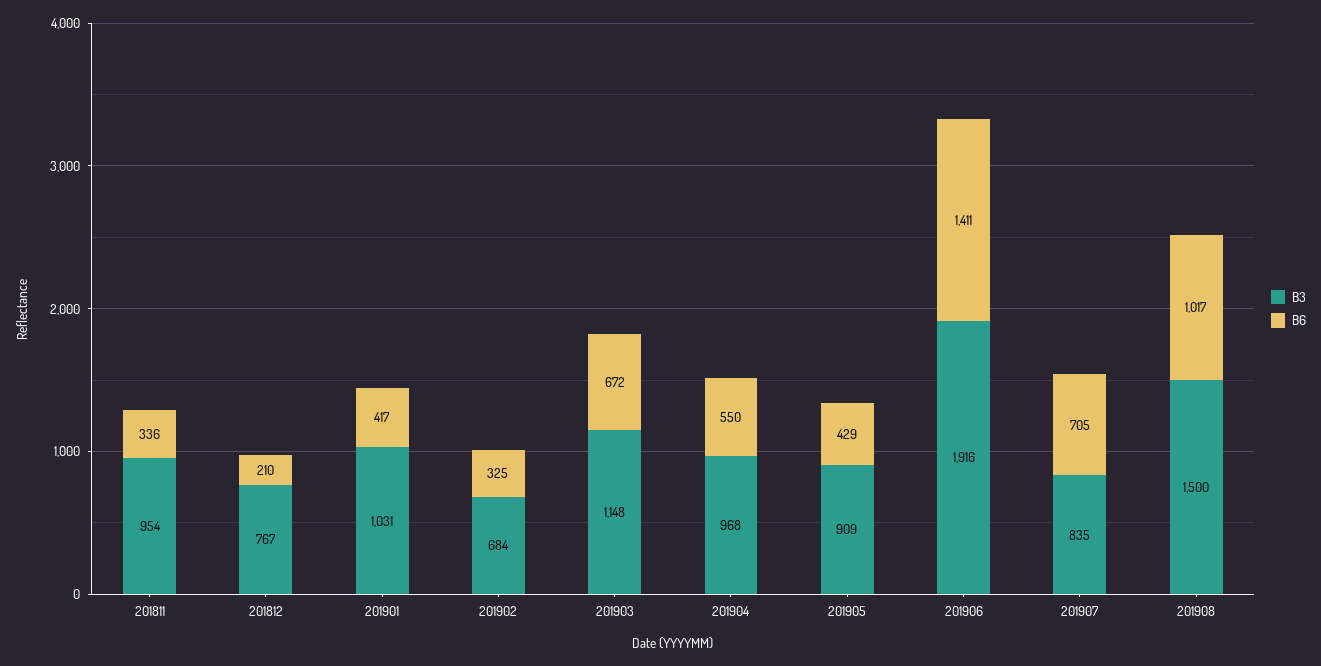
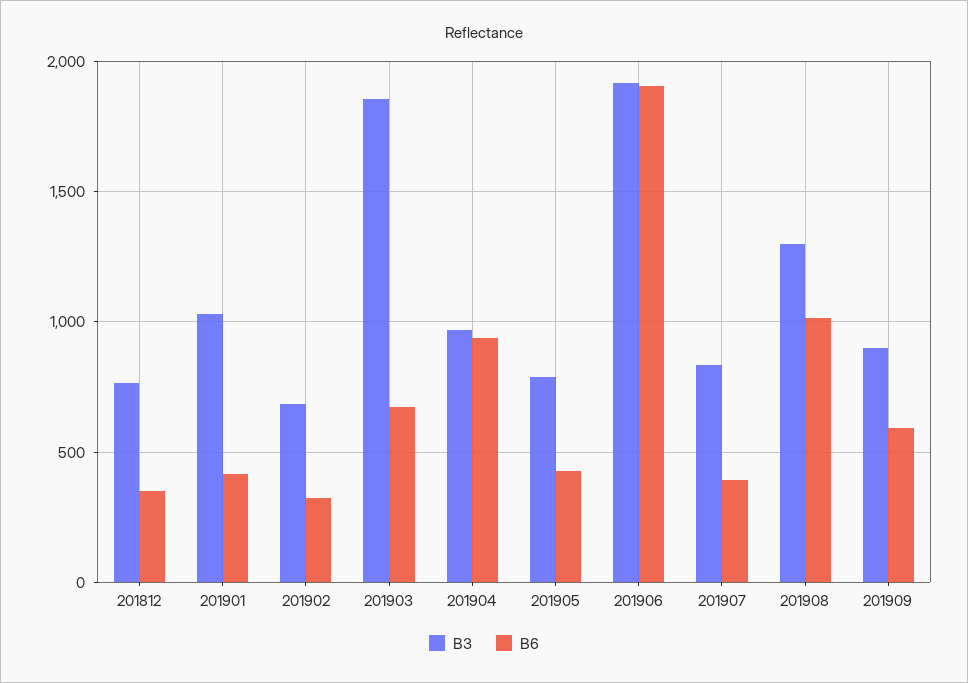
B3, 201811: 954 -> none
B6, 201811: 336 -> none
B6, 201812: 210 -> 350
B3, 201903: 1148 -> 1850
B6, 201904: 550 -> 950
B3, 201905: 909 -> 800
B6, 201906: 1411 -> 1900
B6, 201907: 705 -> 400
B3, 201908: 1500 -> 1300
B3, 201909: none -> 900
B6, 201909: none -> 600

